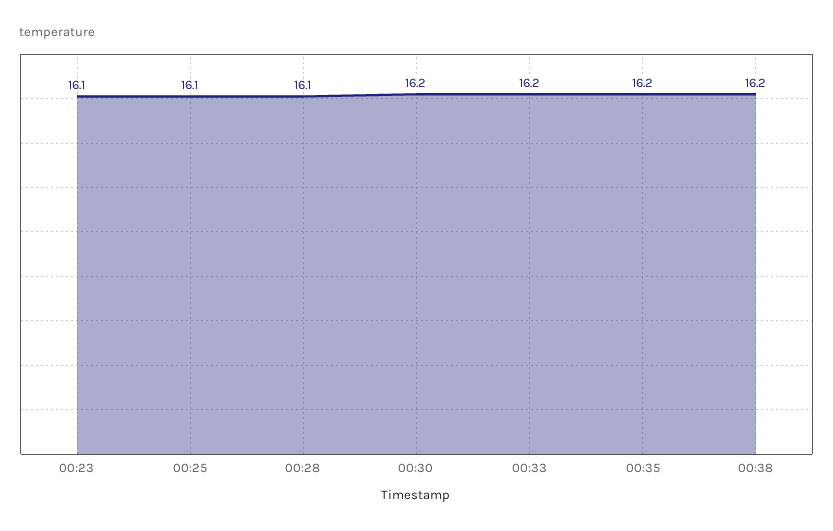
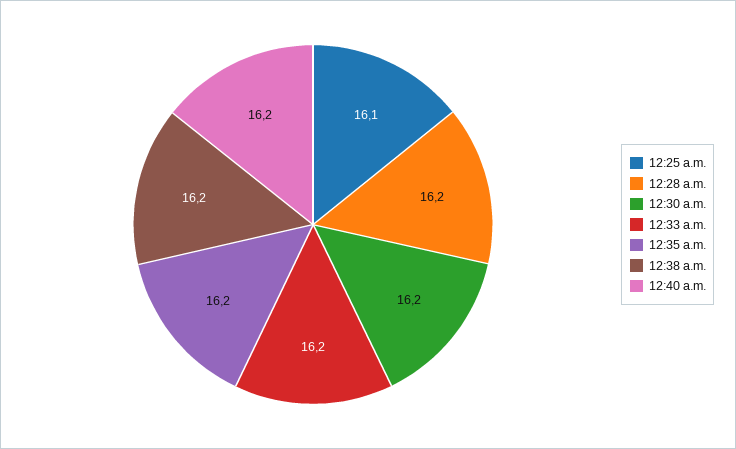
00:23: 16.1 -> none
00:28: 16.1 -> 16.2
12:40 a.m.: none -> 16.2

